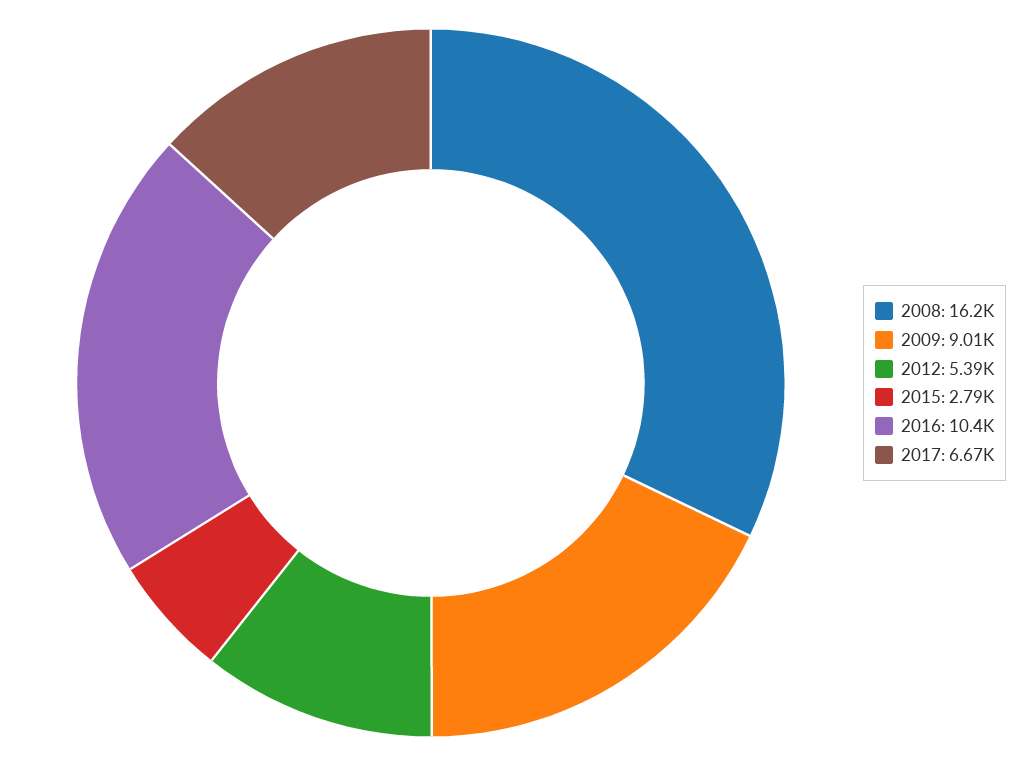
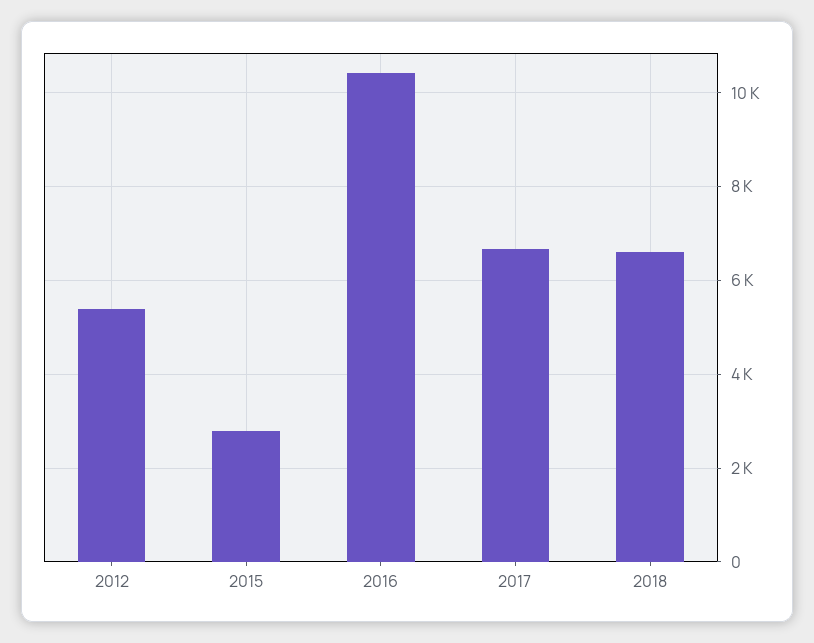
2008: 16200 -> none
2009: 9010 -> none
2018: none -> 6600

